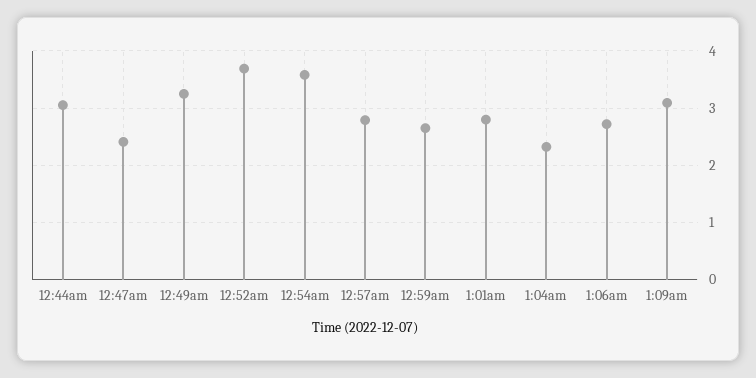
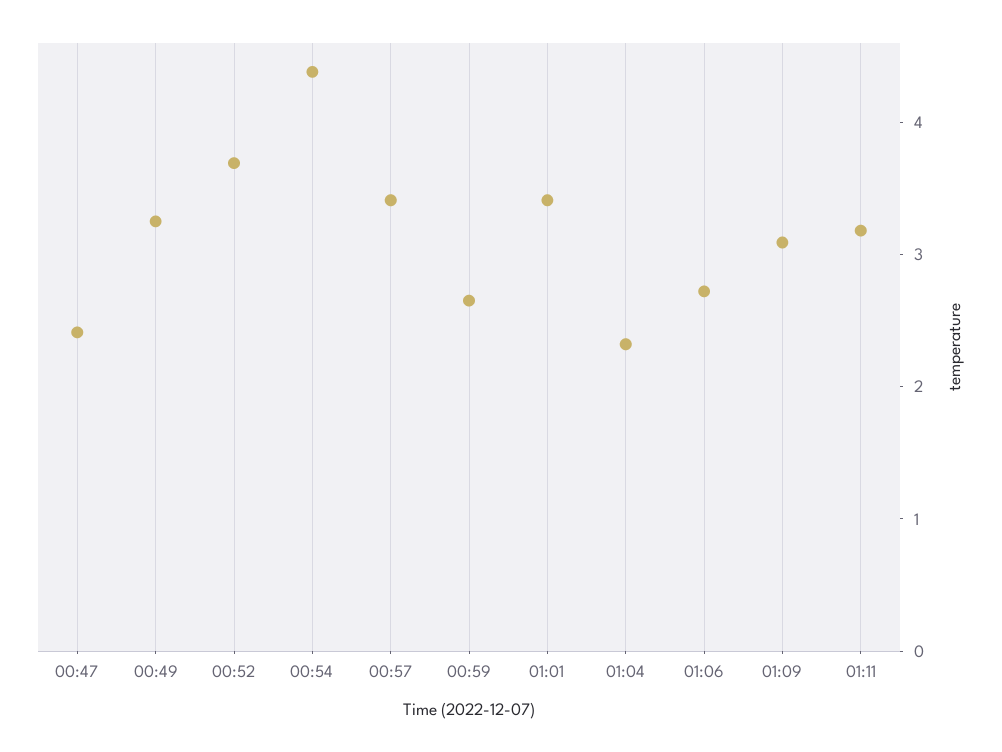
12:44am: 3 -> none
12:54am: 3.6 -> 4.4
12:57am: 2.8 -> 3.4
1:01am: 2.8 -> 3.4
01:11: none -> 3.2

